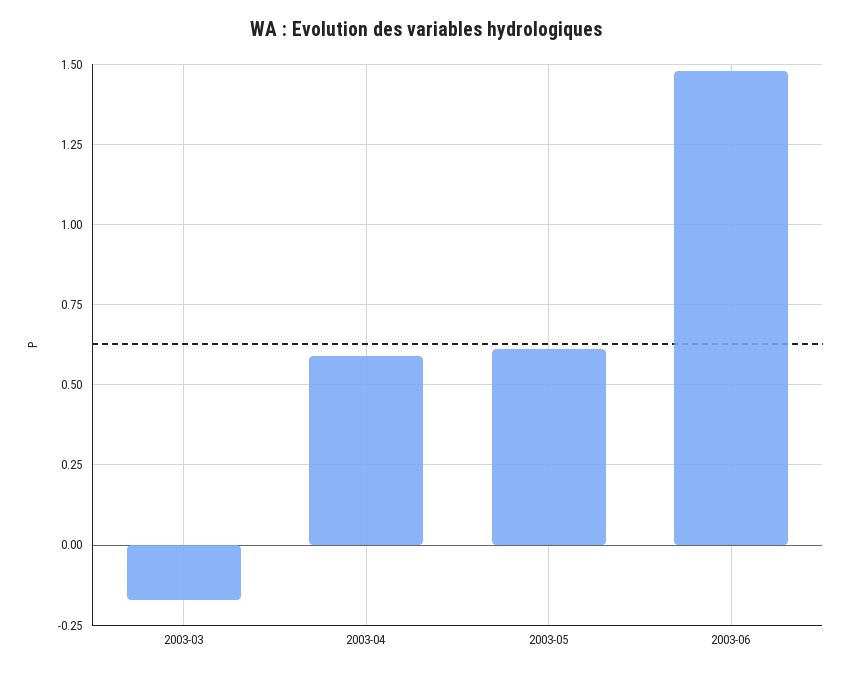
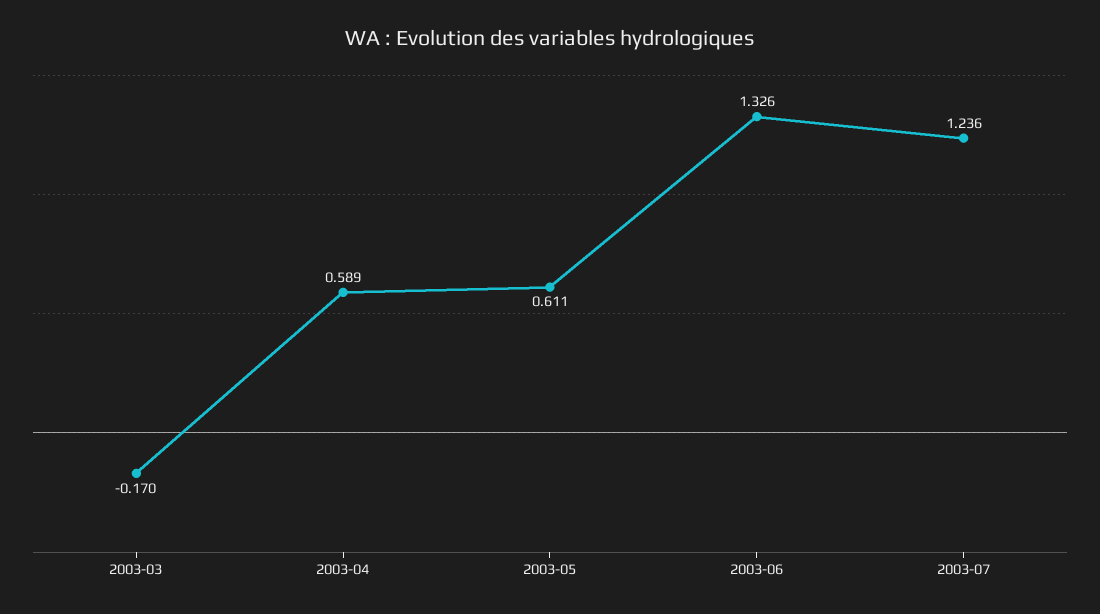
2003-06: 1.475 -> 1.326
2003-07: none -> 1.236

